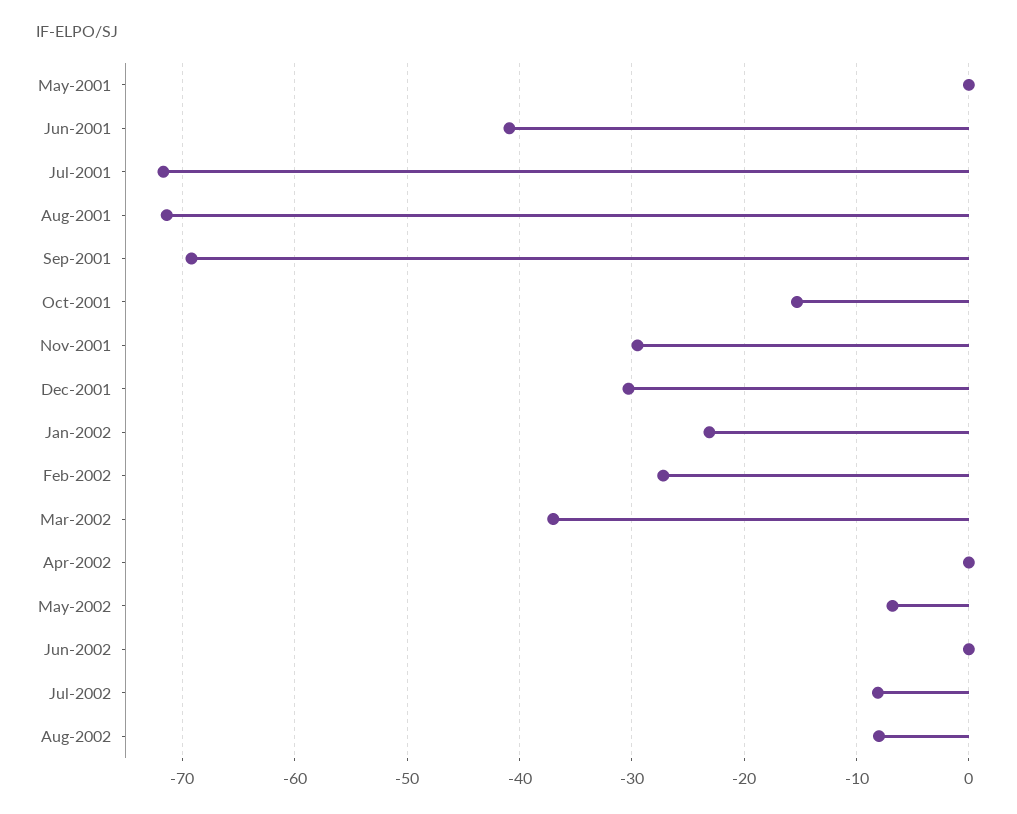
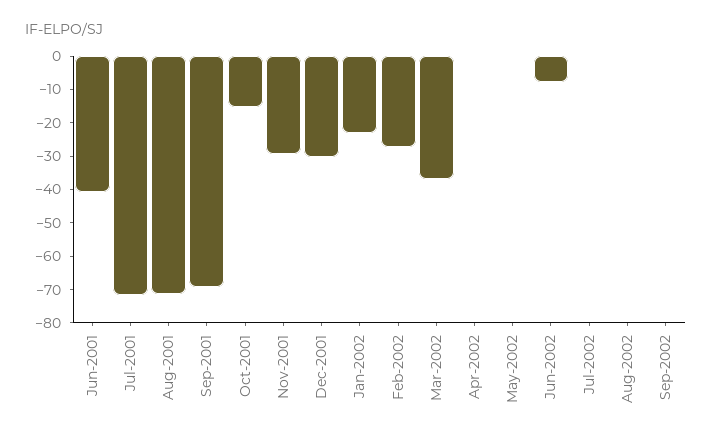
May-2001: 0 -> none
May-2002: -7 -> 0
Jun-2002: 0 -> -7.5
Jul-2002: -8 -> 0
Aug-2002: -8 -> 0
Sep-2002: none -> 0

